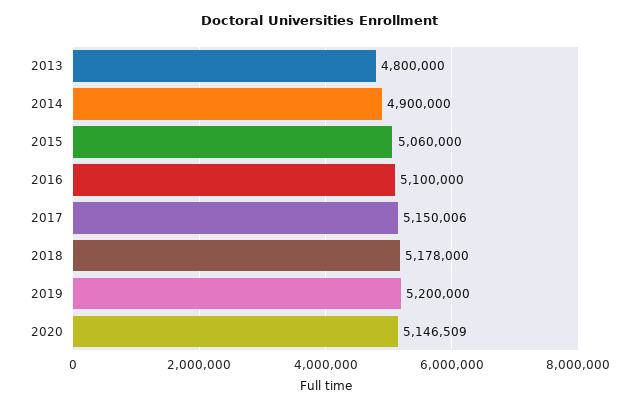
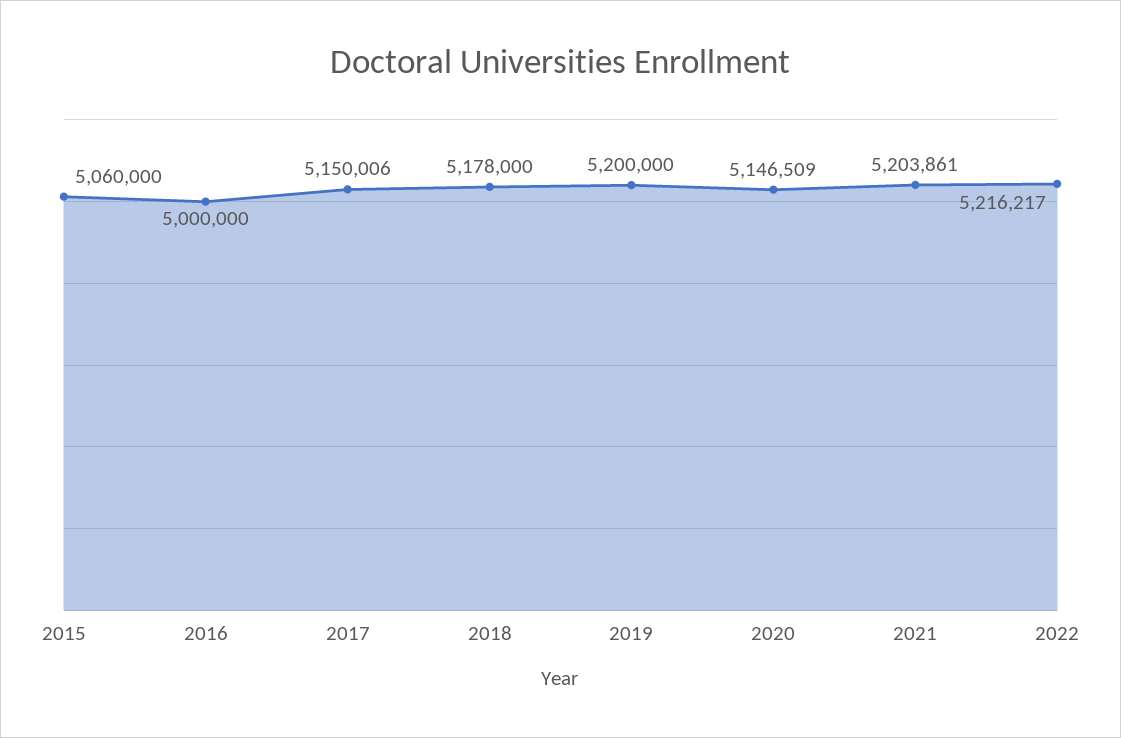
2013: 4800000 -> none
2014: 4900000 -> none
2016: 5100000 -> 5000000
2021: none -> 5203861
2022: none -> 5216217

